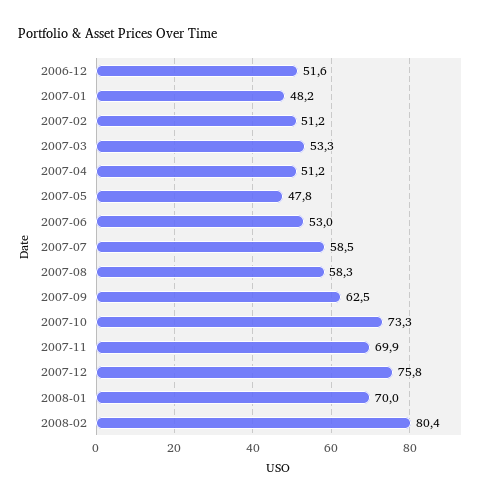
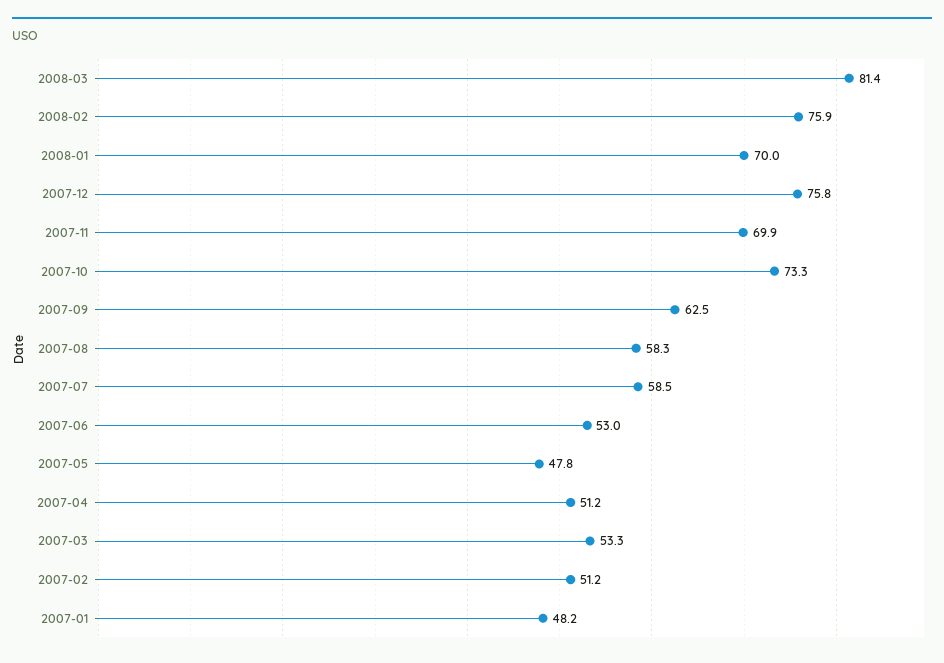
2006-12: 51.6 -> none
2008-02: 80.4 -> 75.9
2008-03: none -> 81.4

